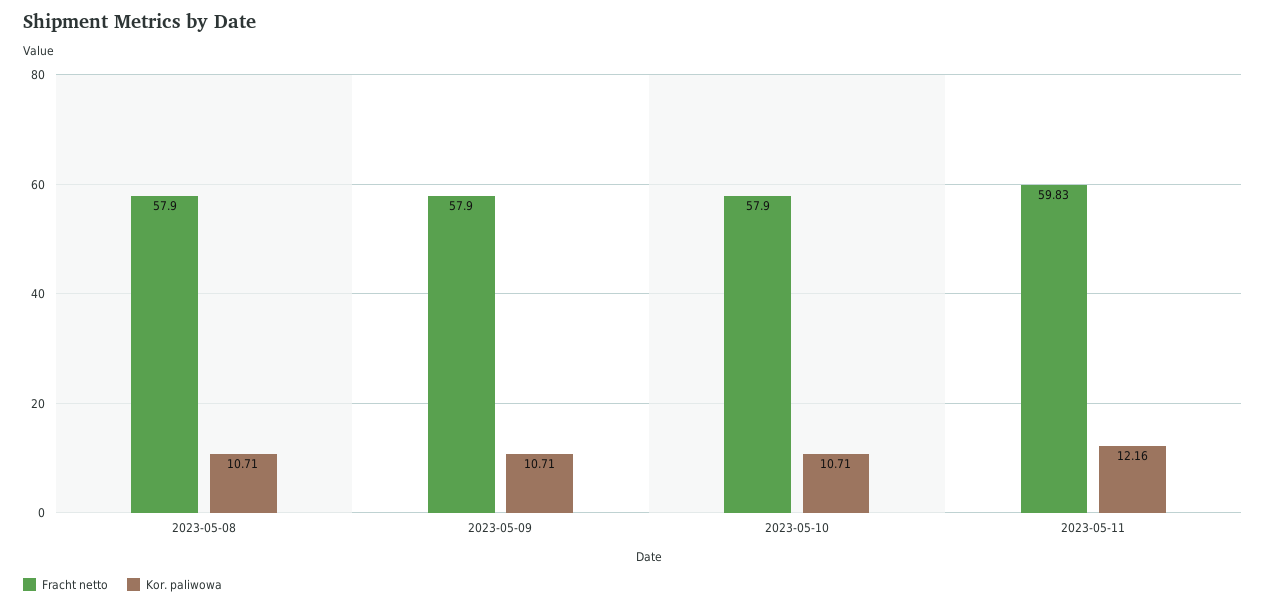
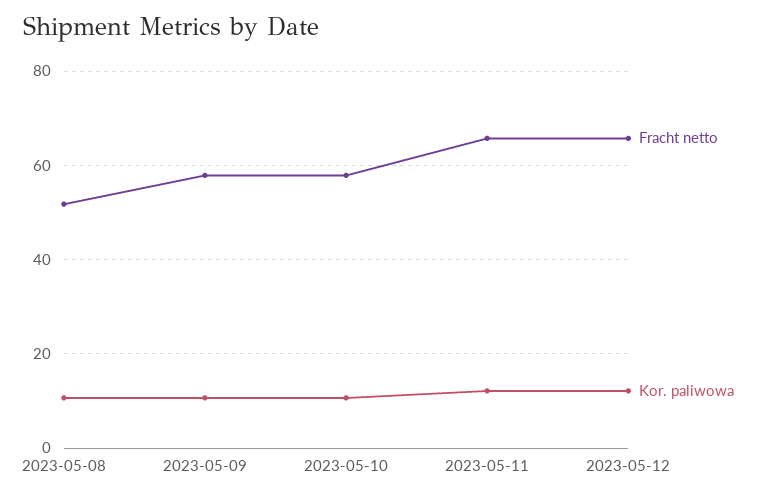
Fracht netto, 2023-05-08: 57.9 -> 52
Fracht netto, 2023-05-11: 59.83 -> 66
Fracht netto, 2023-05-12: none -> 66
Kor. paliwowa, 2023-05-12: none -> 12

